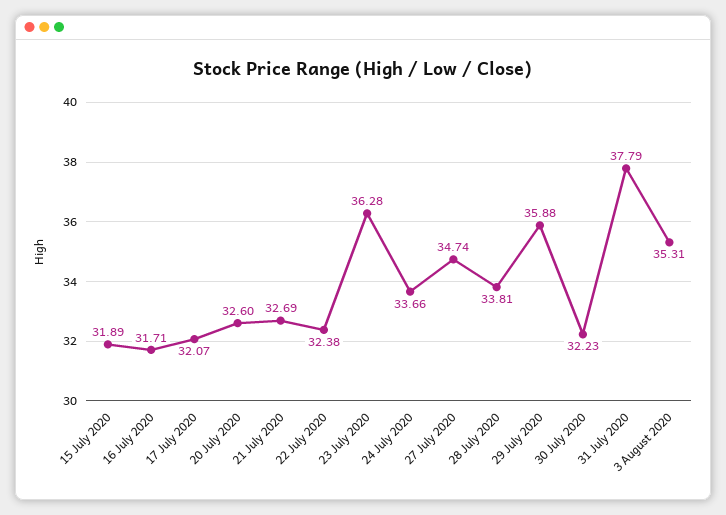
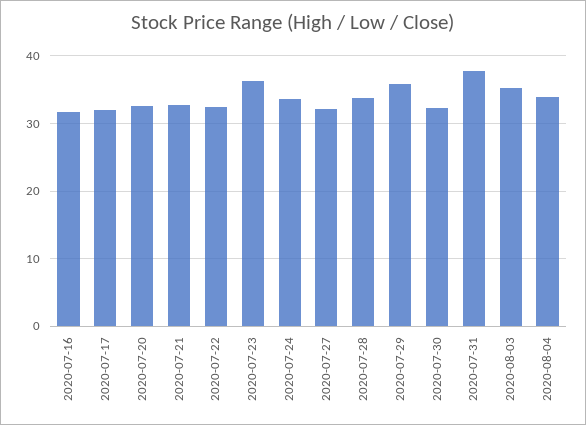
15 July 2020: 31.89 -> none
27 July 2020: 34.74 -> 32
2020-08-04: none -> 34

